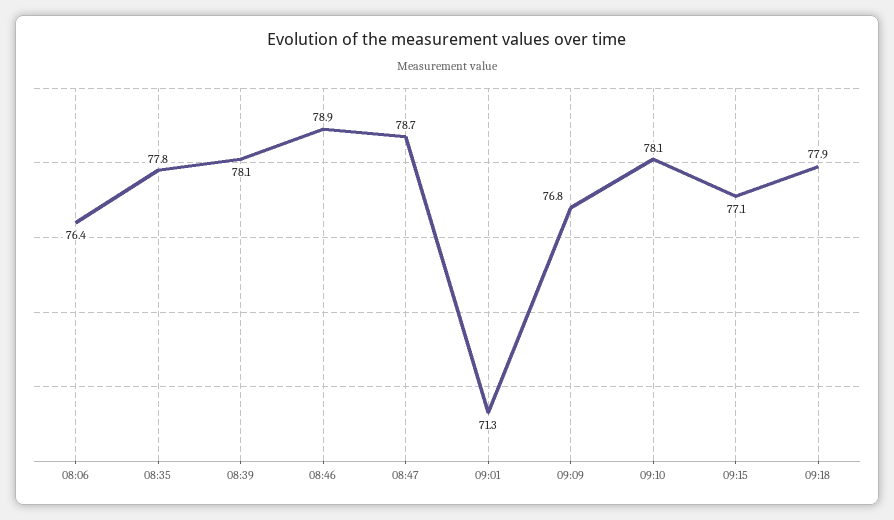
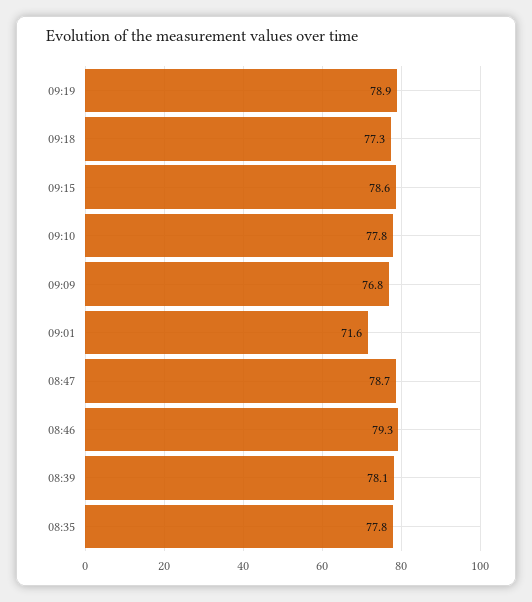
08:06: 76.4 -> none
08:46: 78.9 -> 79.3
09:01: 71.3 -> 71.6
09:10: 78.1 -> 77.8
09:15: 77.1 -> 78.6
09:18: 77.9 -> 77.3
09:19: none -> 78.9

